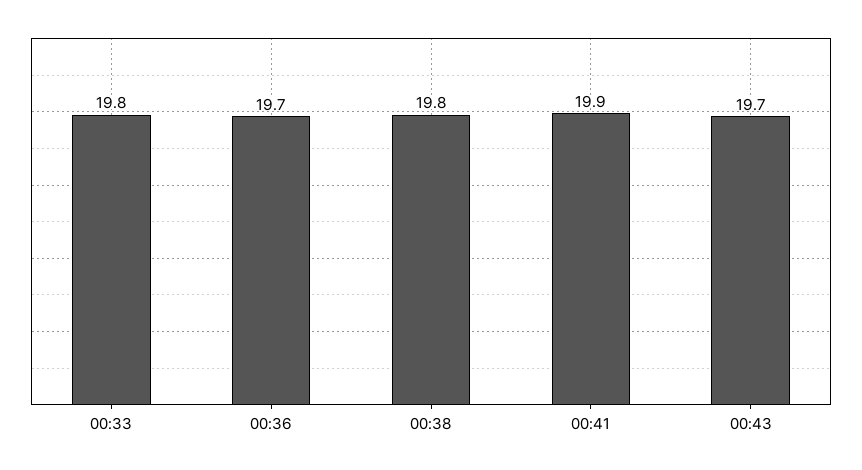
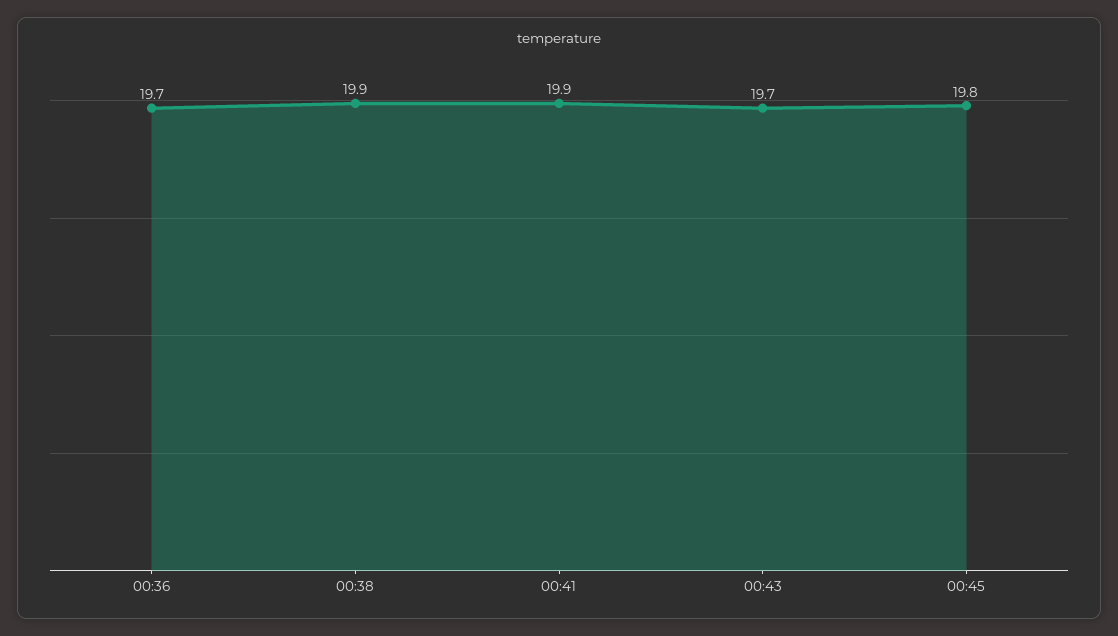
00:33: 19.8 -> none
00:38: 19.8 -> 19.9
00:45: none -> 19.8

